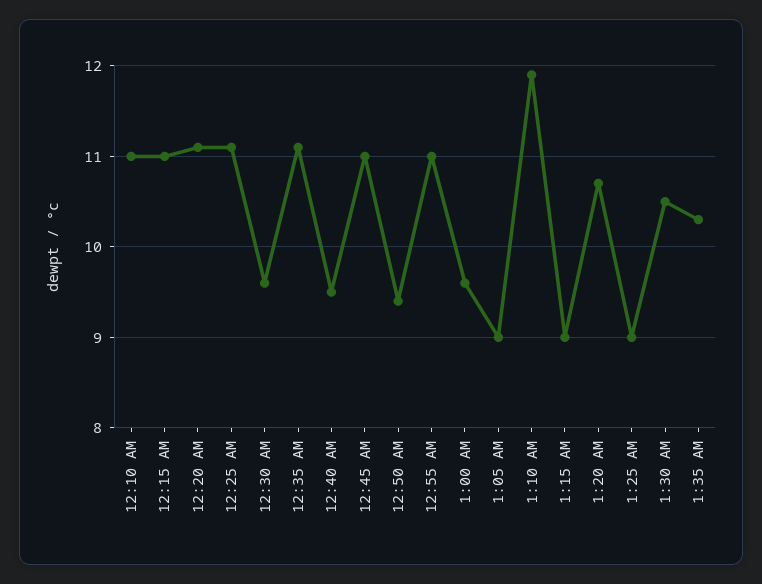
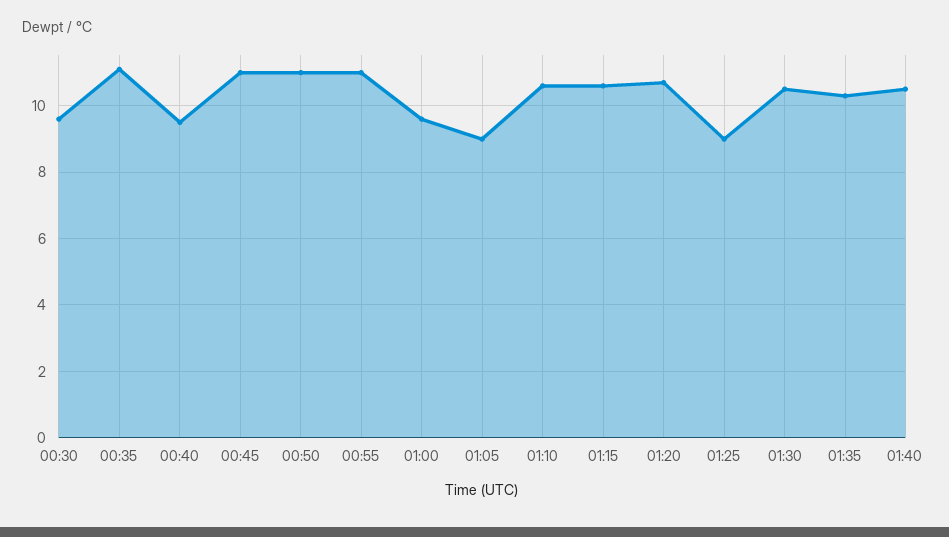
12:10 AM: 11 -> none
12:15 AM: 11 -> none
12:20 AM: 11.1 -> none
12:25 AM: 11.1 -> none
12:50 AM: 9.4 -> 11
1:10 AM: 11.9 -> 10.5
1:15 AM: 9 -> 10.5
01:40: none -> 10.5

